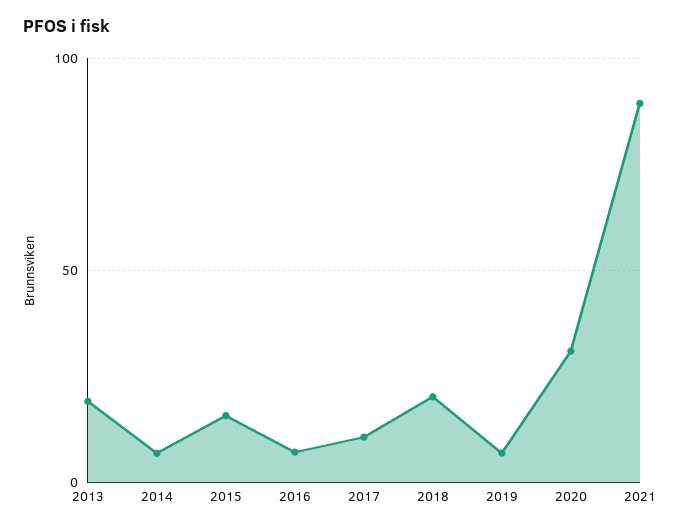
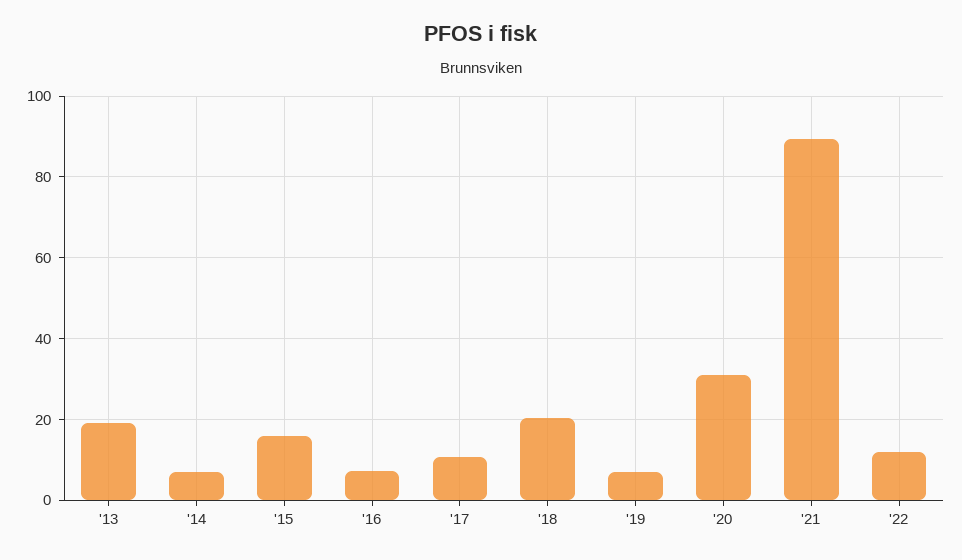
'22: none -> 12

